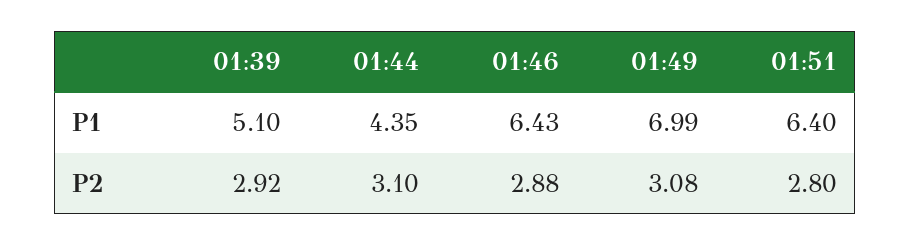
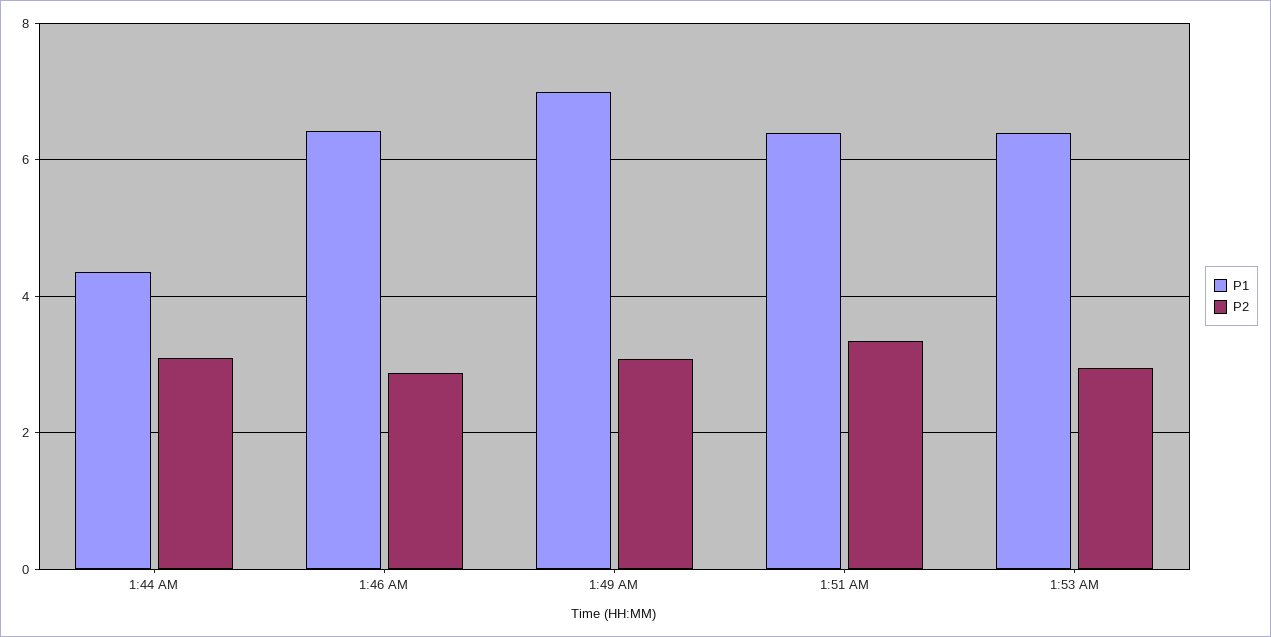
P1, 01:39: 5.1 -> none
P2, 01:39: 2.92 -> none
P2, 01:51: 2.8 -> 3.4
P1, 1:53 AM: none -> 6.4
P2, 1:53 AM: none -> 3

